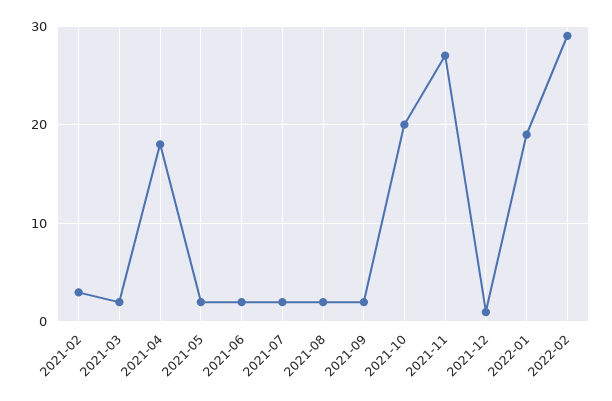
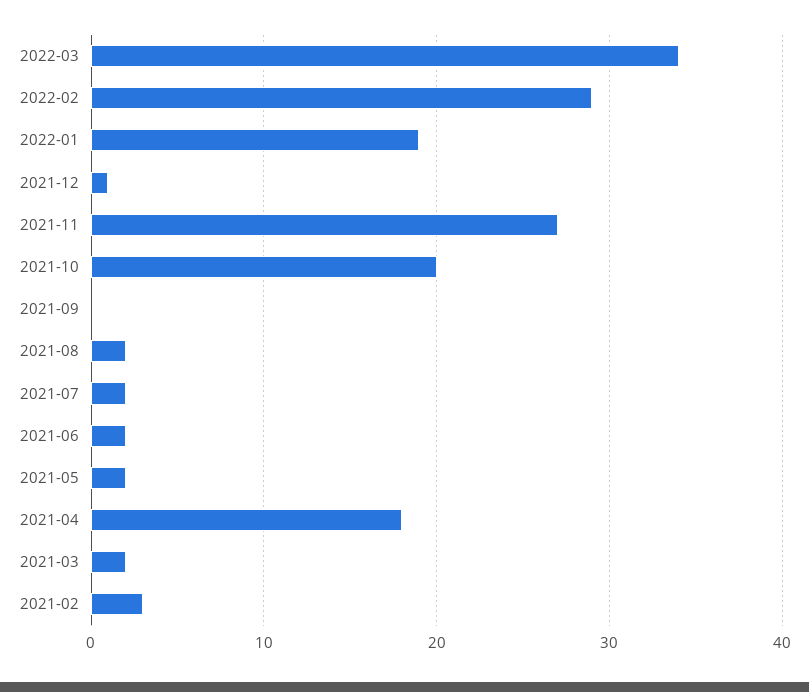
2021-09: 2 -> 0
2022-03: none -> 34

